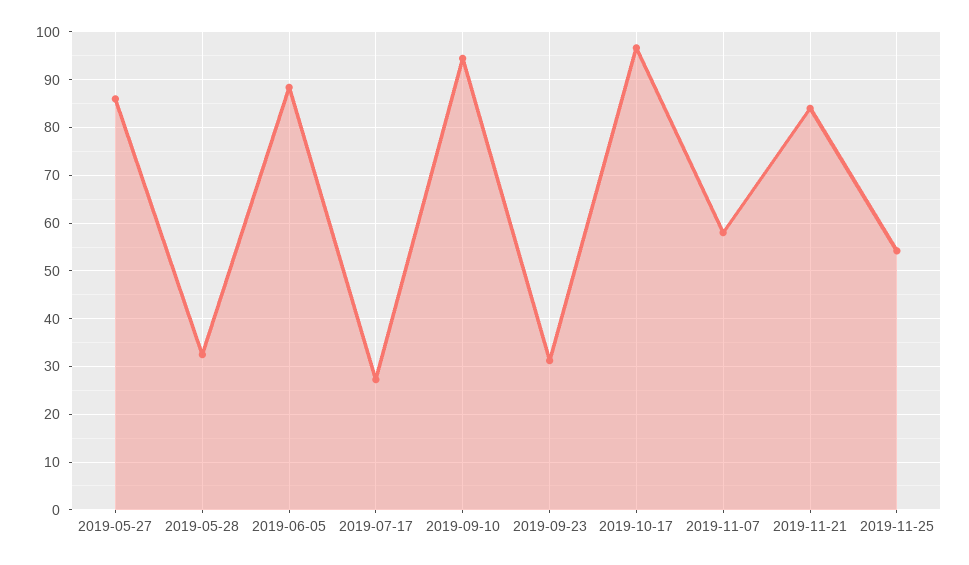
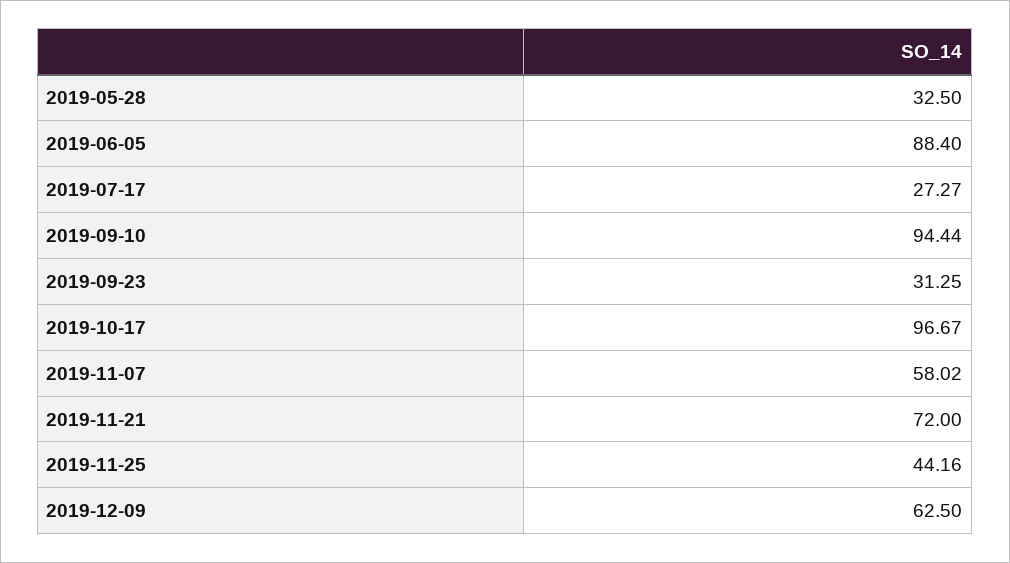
2019-05-27: 86 -> none
2019-11-21: 84 -> 72
2019-11-25: 54 -> 44.16
2019-12-09: none -> 62.5

